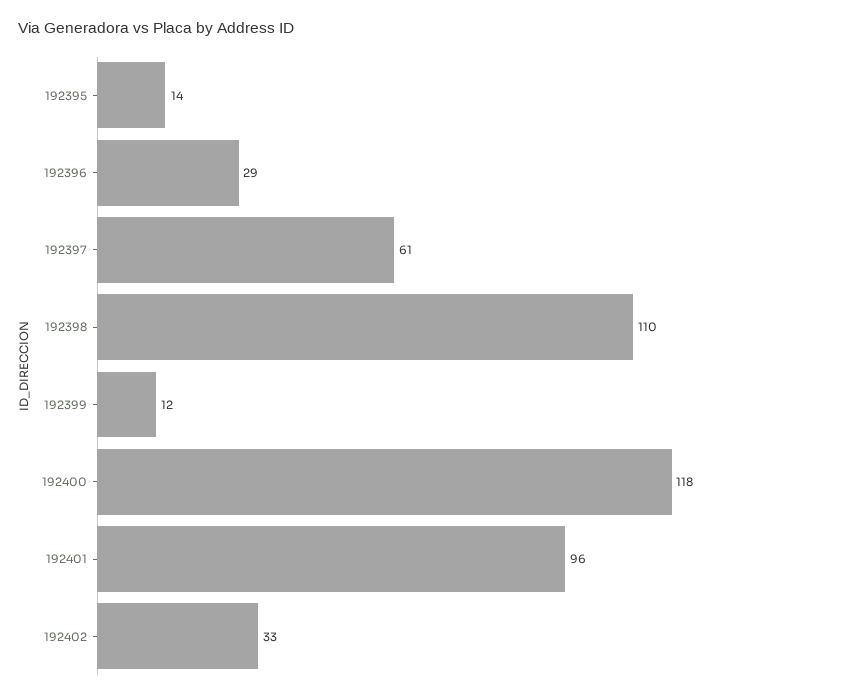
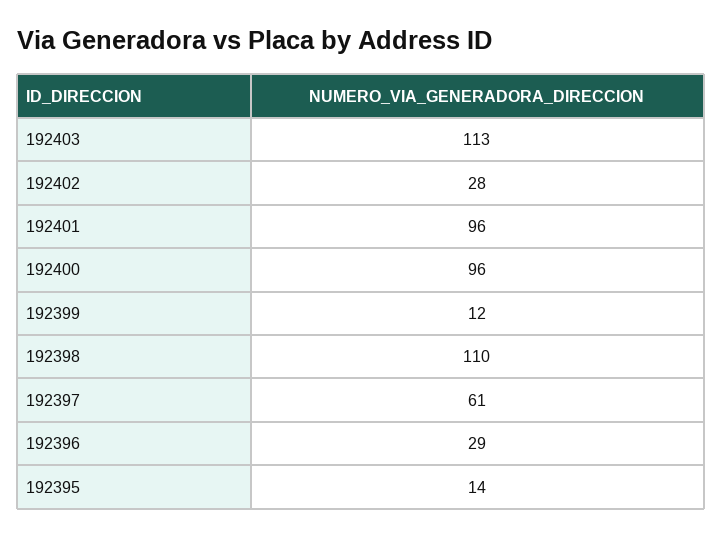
192400: 118 -> 96
192402: 33 -> 28
192403: none -> 113

